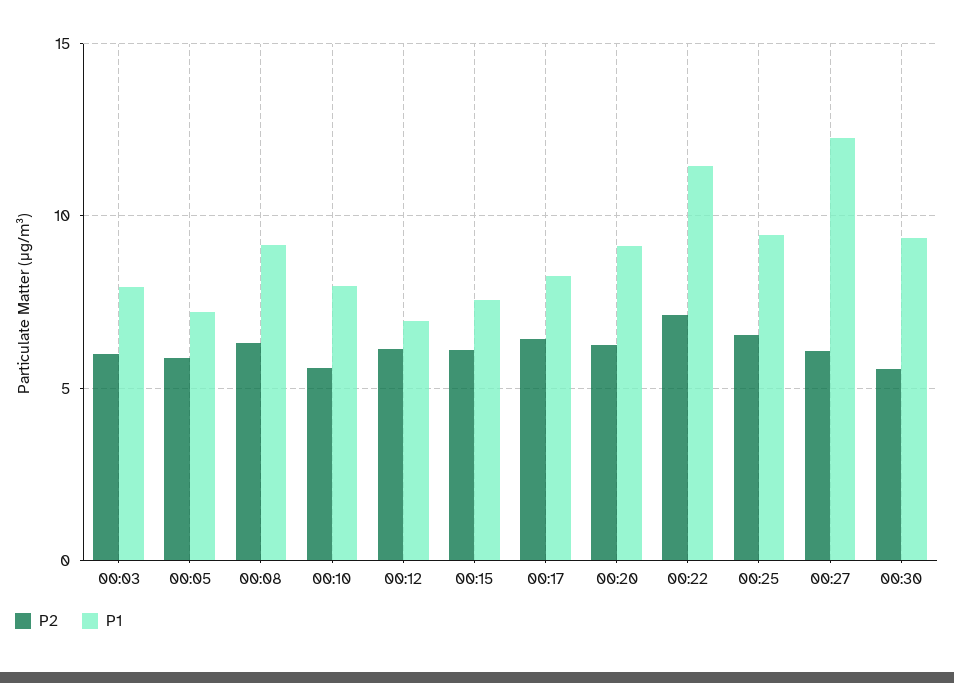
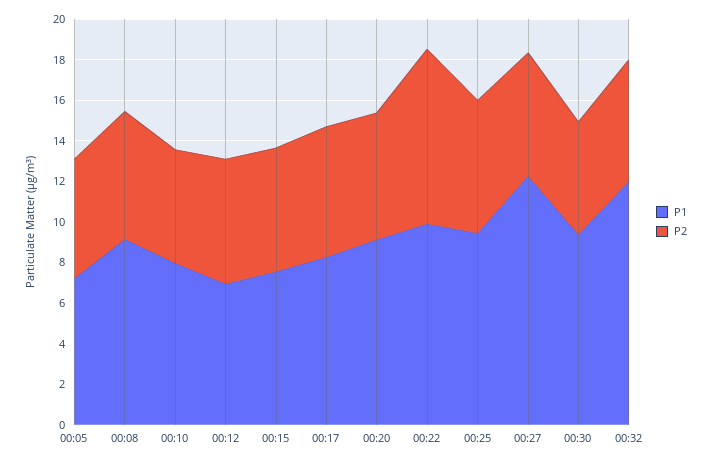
P2, 00:03: 6 -> none
P1, 00:03: 8 -> none
P2, 00:22: 7 -> 8.5
P1, 00:22: 11.5 -> 10
P1, 00:32: none -> 12
P2, 00:32: none -> 6

